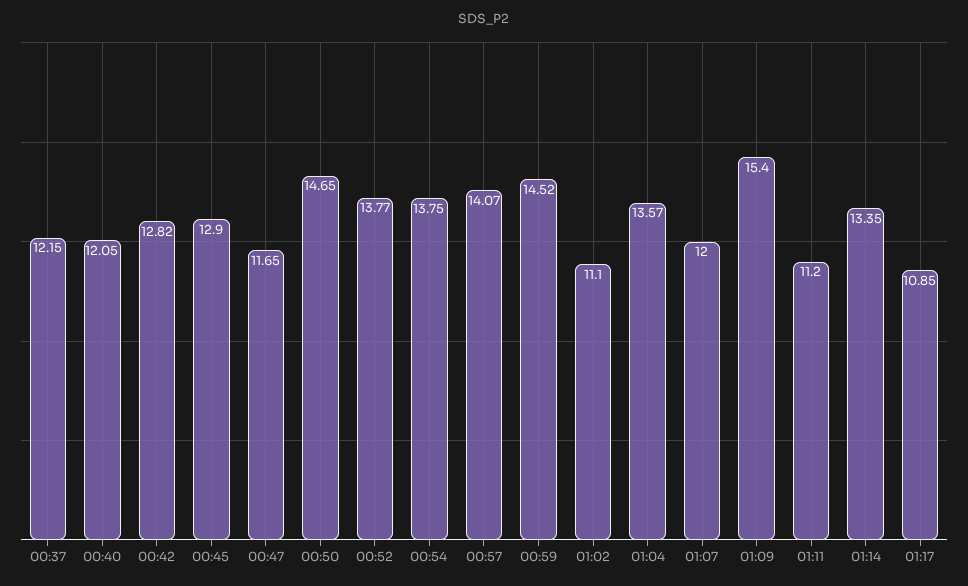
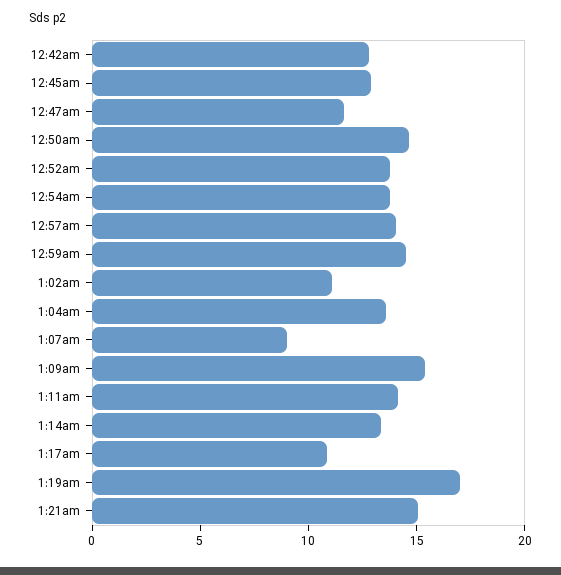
00:37: 12.15 -> none
00:40: 12.05 -> none
01:07: 12 -> 9
01:11: 11.2 -> 14
1:19am: none -> 17
1:21am: none -> 15

